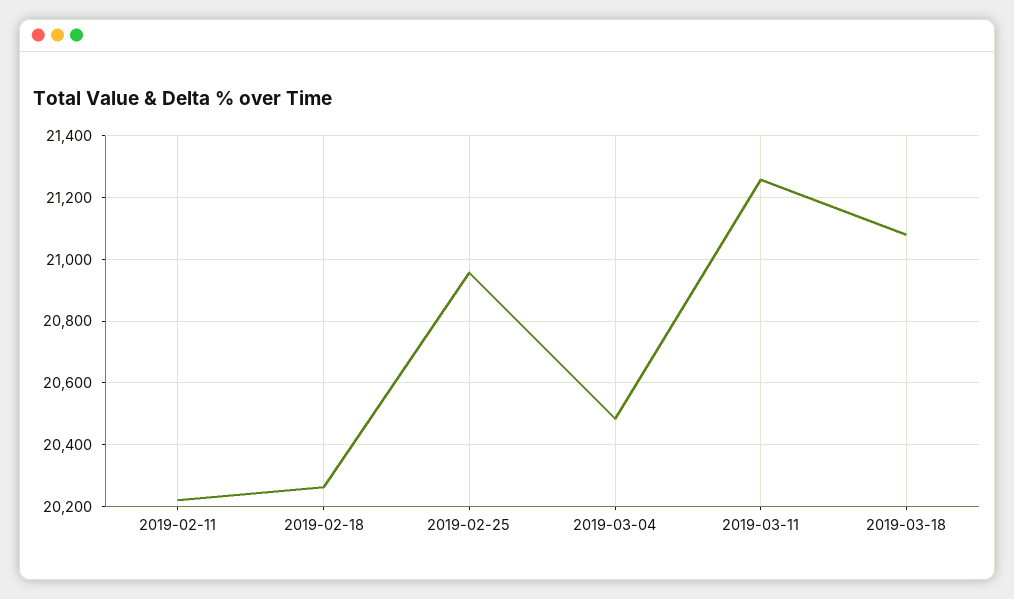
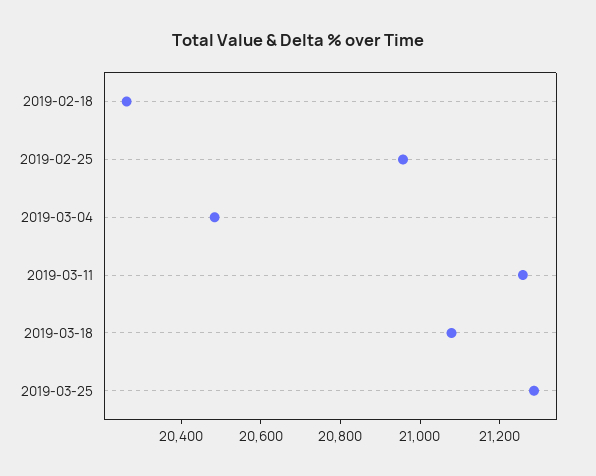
2019-02-11: 20220 -> none
2019-03-25: none -> 21300

